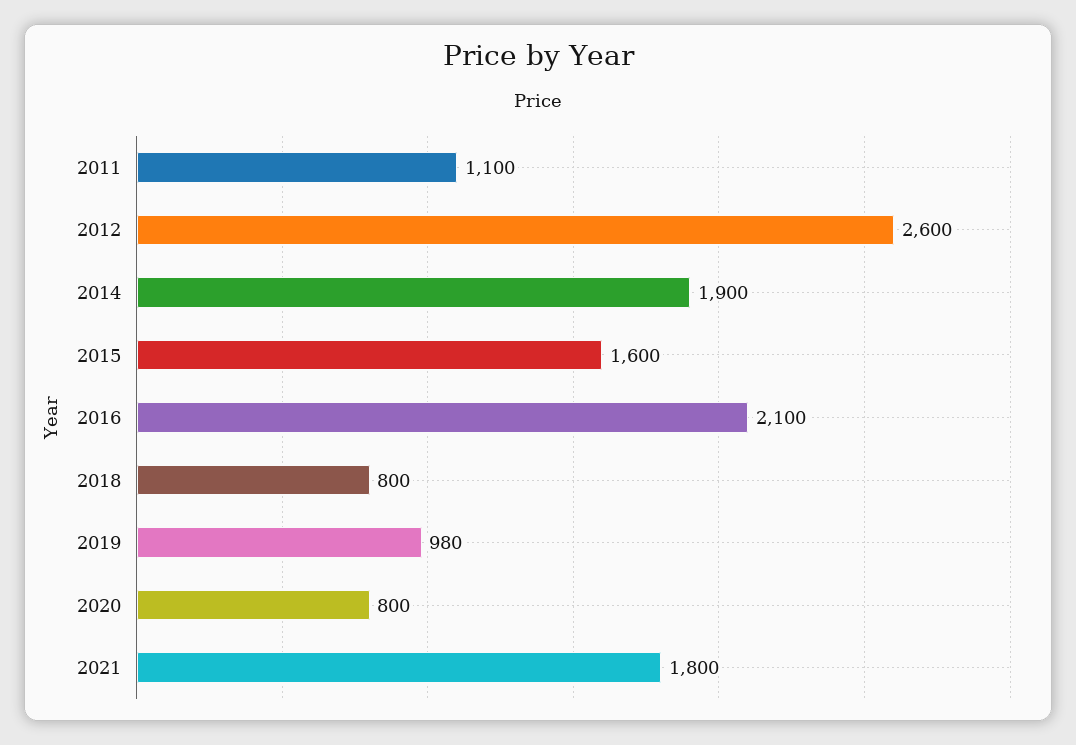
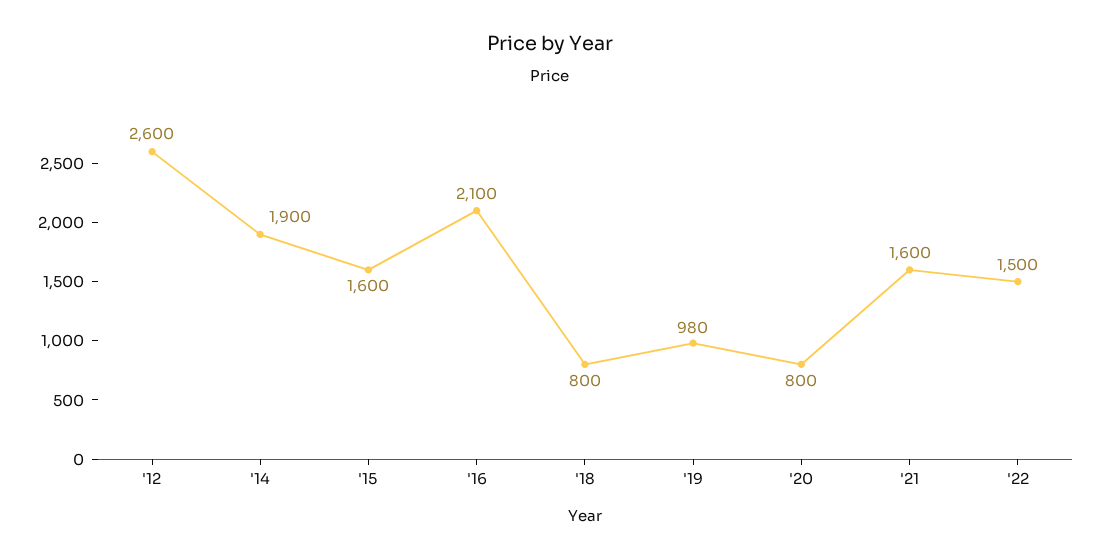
2011: 1100 -> none
2021: 1800 -> 1600
'22: none -> 1500

